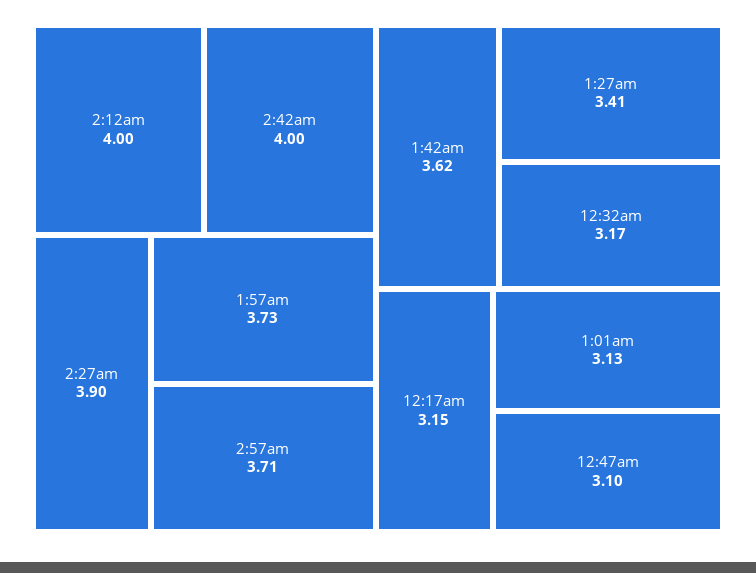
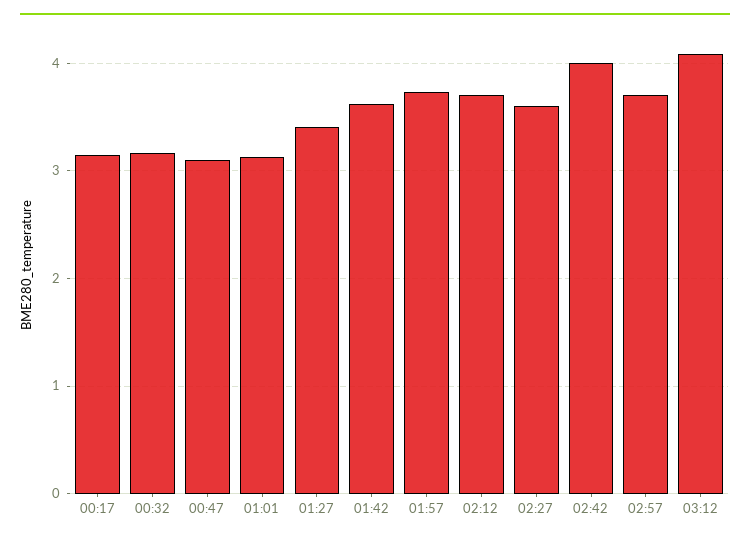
2:12am: 4 -> 3.7
2:27am: 3.9 -> 3.6
03:12: none -> 4.1

